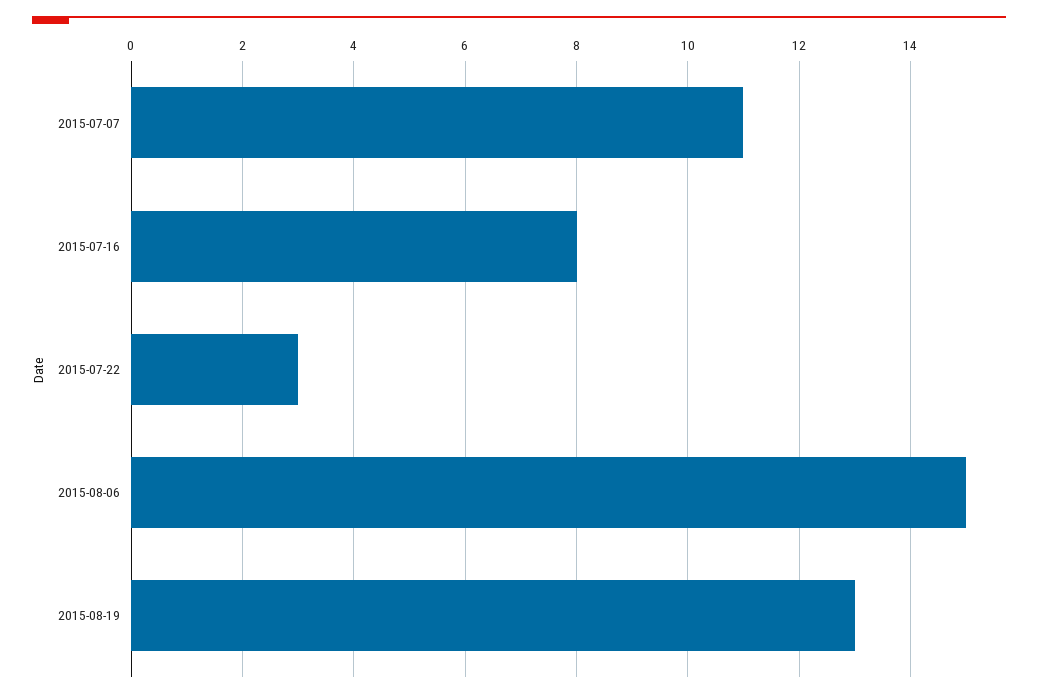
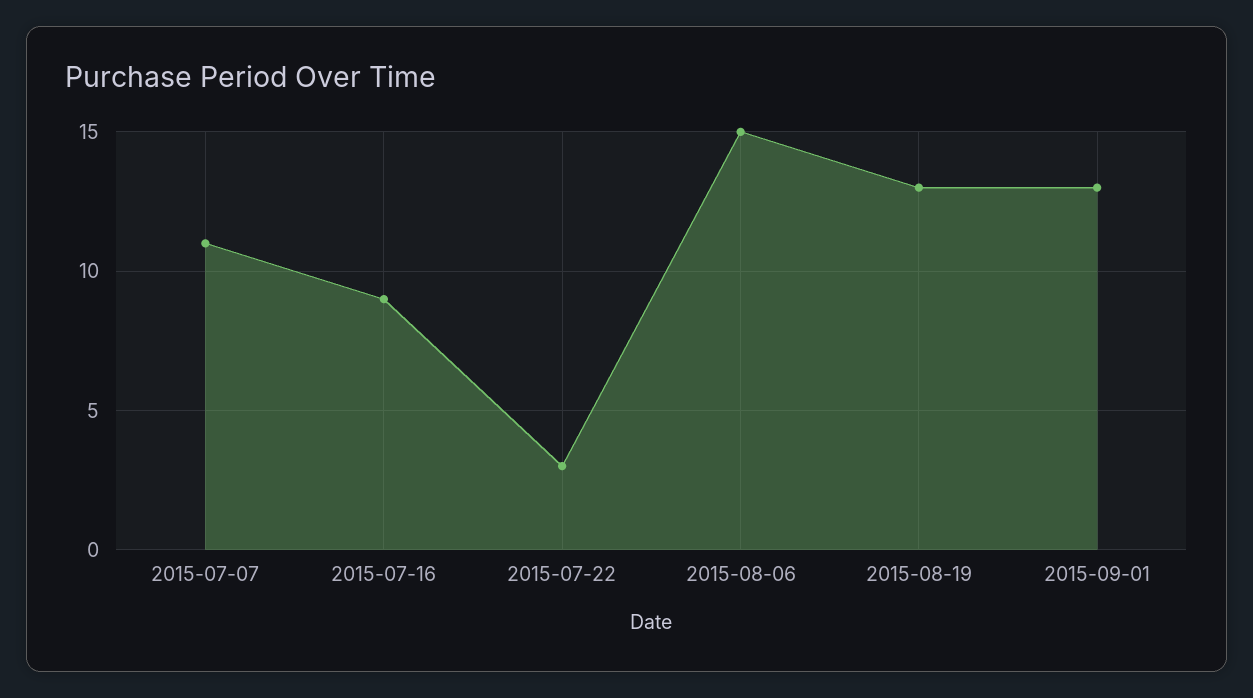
2015-07-16: 8 -> 9
2015-09-01: none -> 13

